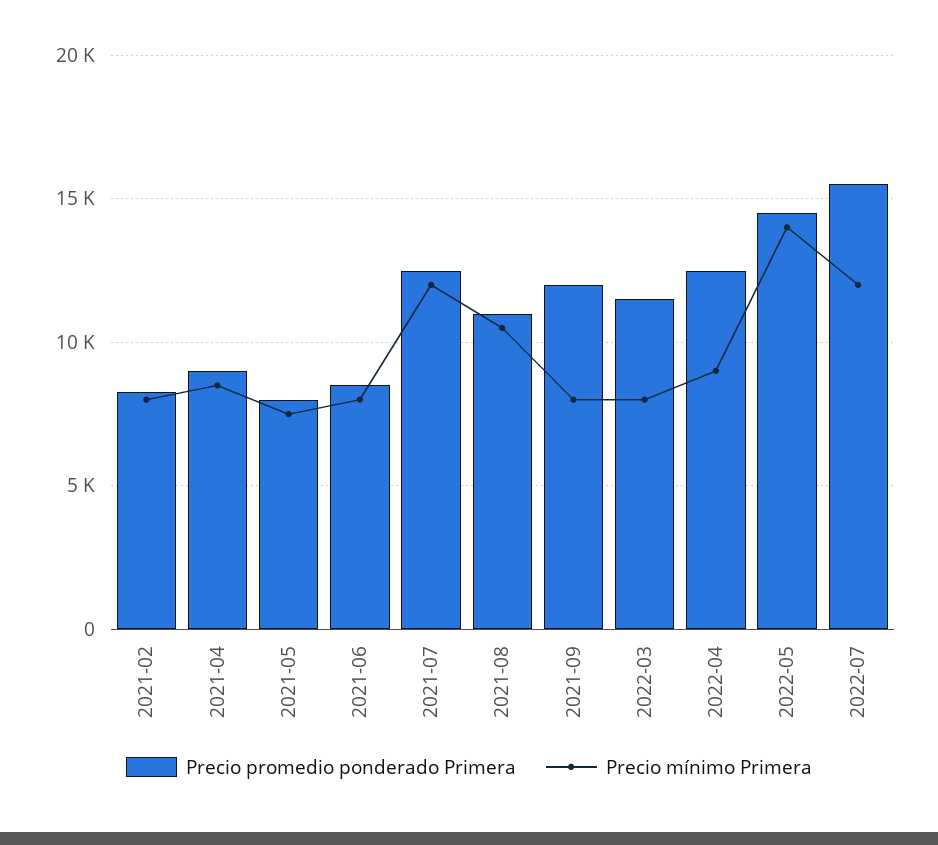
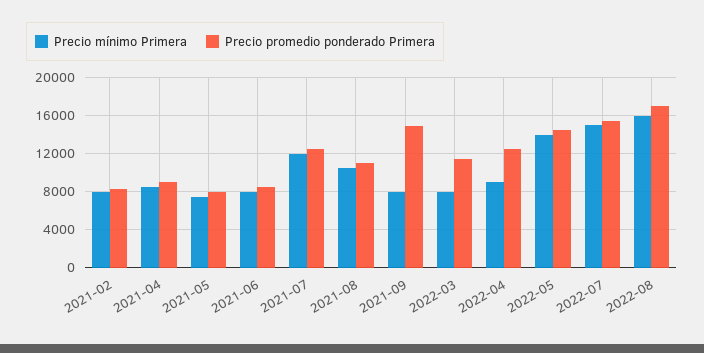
Precio promedio ponderado Primera, 2021-09: 12000 -> 15000
Precio mínimo Primera, 2022-07: 12000 -> 15000
Precio mínimo Primera, 2022-08: none -> 16000
Precio promedio ponderado Primera, 2022-08: none -> 17000

